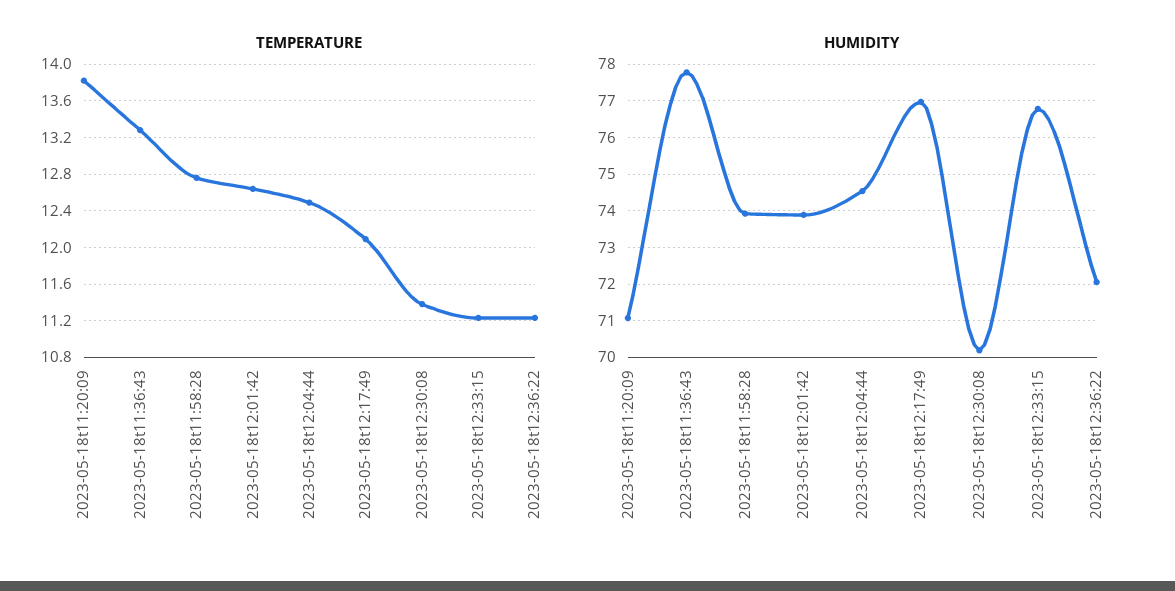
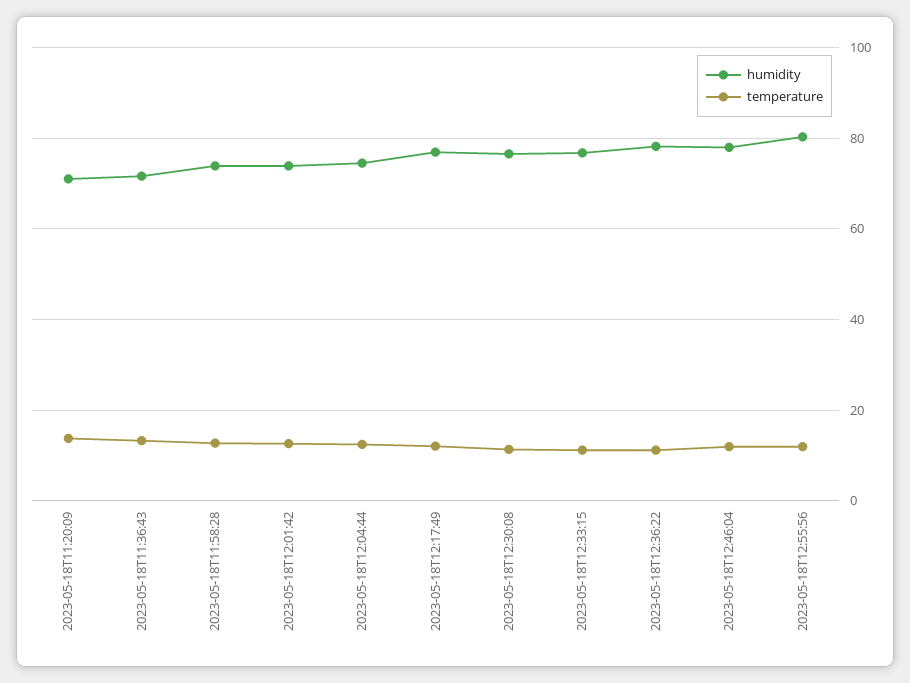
HUMIDITY, 2023-05-18t11:36:43: 77.8 -> 72
HUMIDITY, 2023-05-18t12:30:08: 70.2 -> 76
HUMIDITY, 2023-05-18t12:36:22: 72 -> 78
HUMIDITY, 2023-05-18T12:46:04: none -> 78
TEMPERATURE, 2023-05-18T12:46:04: none -> 12
HUMIDITY, 2023-05-18T12:55:56: none -> 80
TEMPERATURE, 2023-05-18T12:55:56: none -> 12

